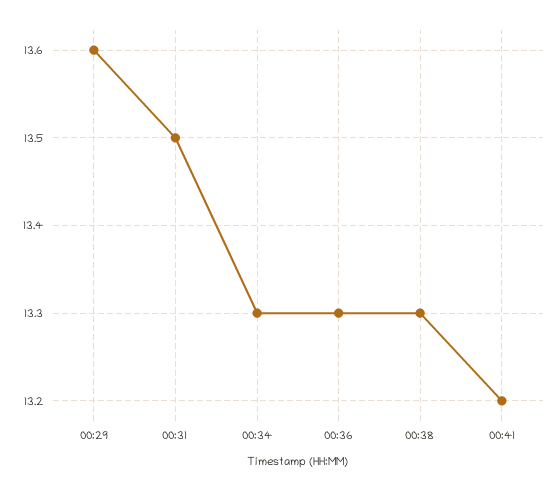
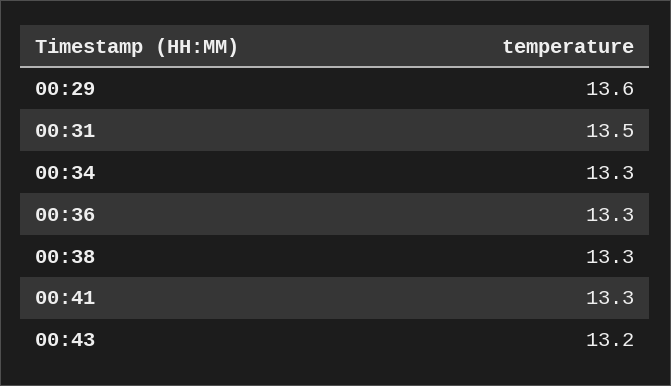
00:41: 13.2 -> 13.3
00:43: none -> 13.2

